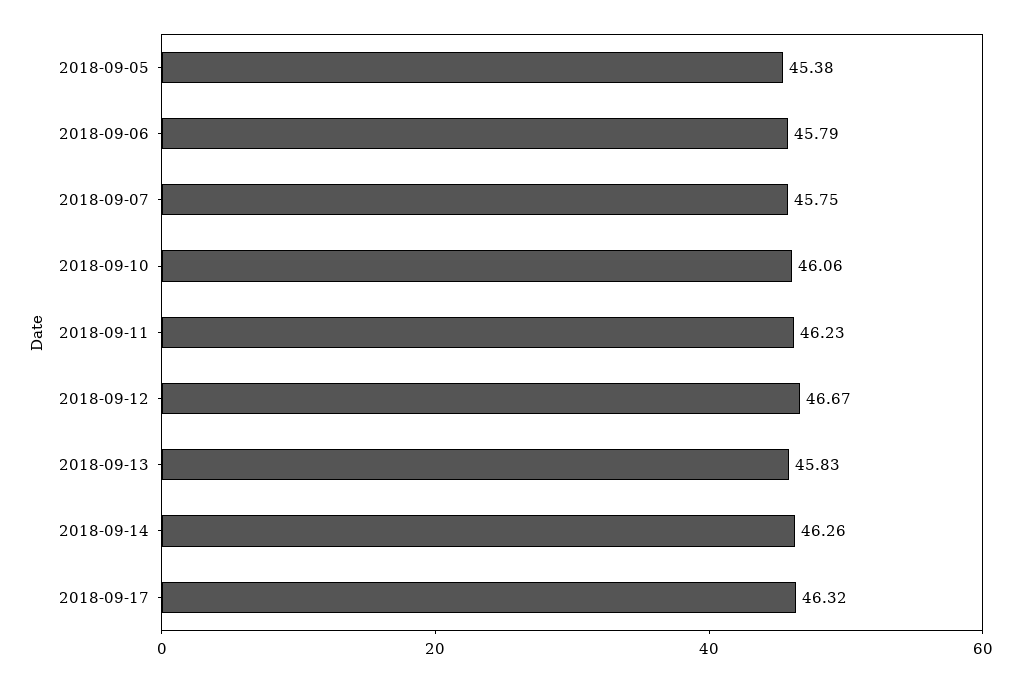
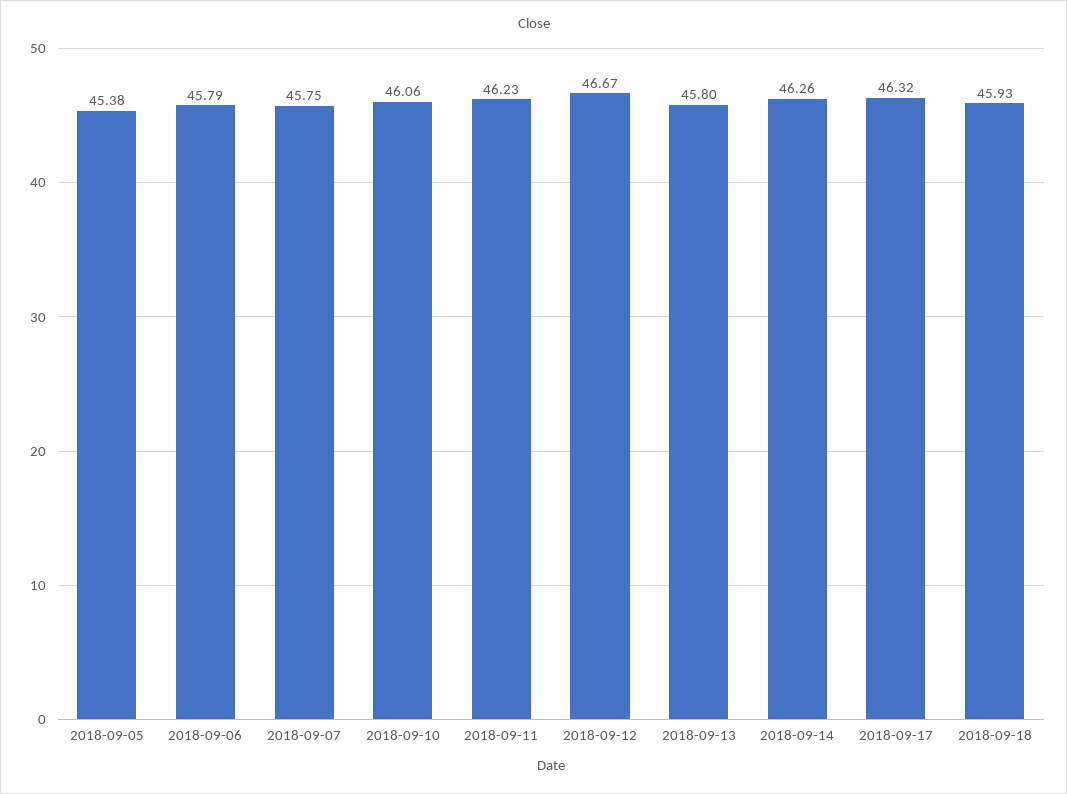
2018-09-13: 45.83 -> 45.8
2018-09-18: none -> 45.93

